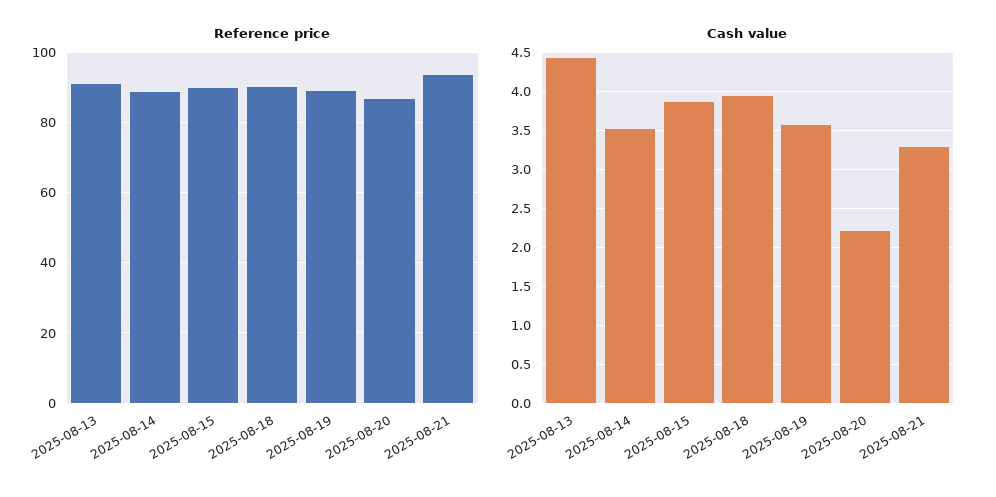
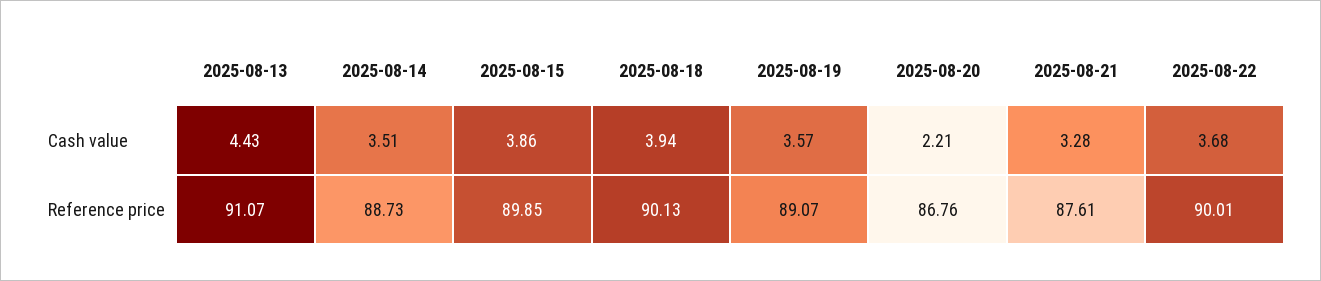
Reference price, 2025-08-21: 94 -> 87.61
Cash value, 2025-08-22: none -> 3.68
Reference price, 2025-08-22: none -> 90.01

